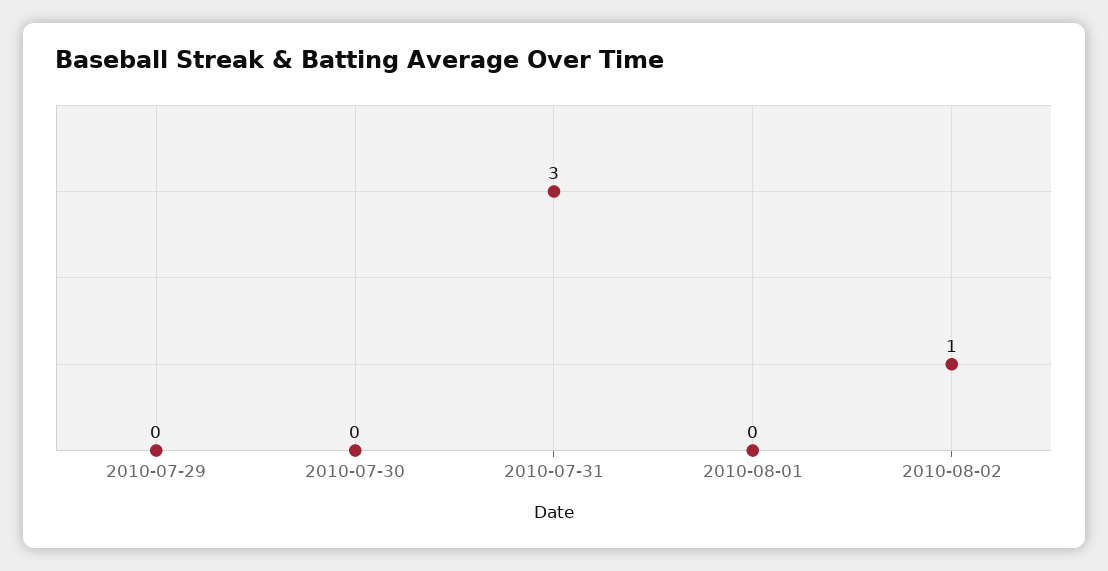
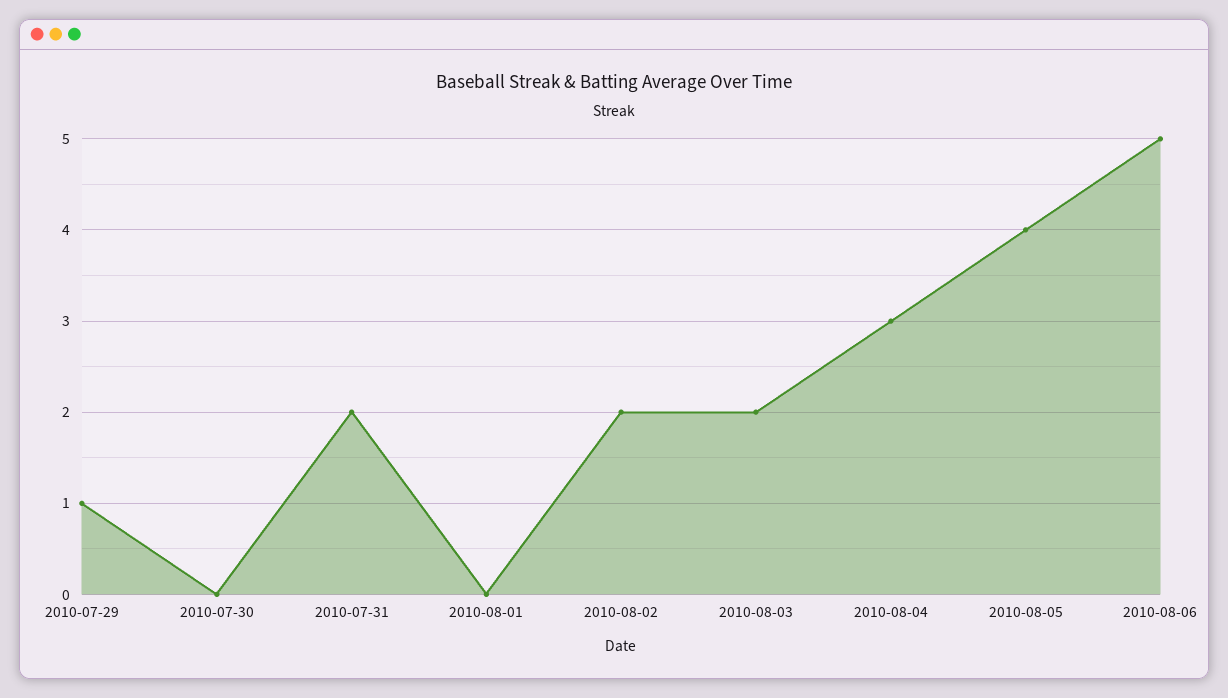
2010-07-29: 0 -> 1
2010-07-31: 3 -> 2
2010-08-02: 1 -> 2
2010-08-03: none -> 2
2010-08-04: none -> 3
2010-08-05: none -> 4
2010-08-06: none -> 5

